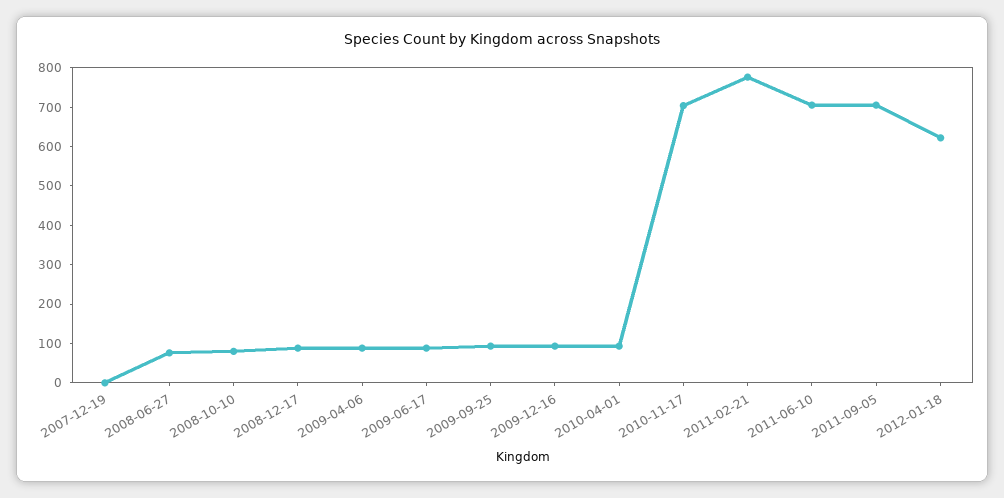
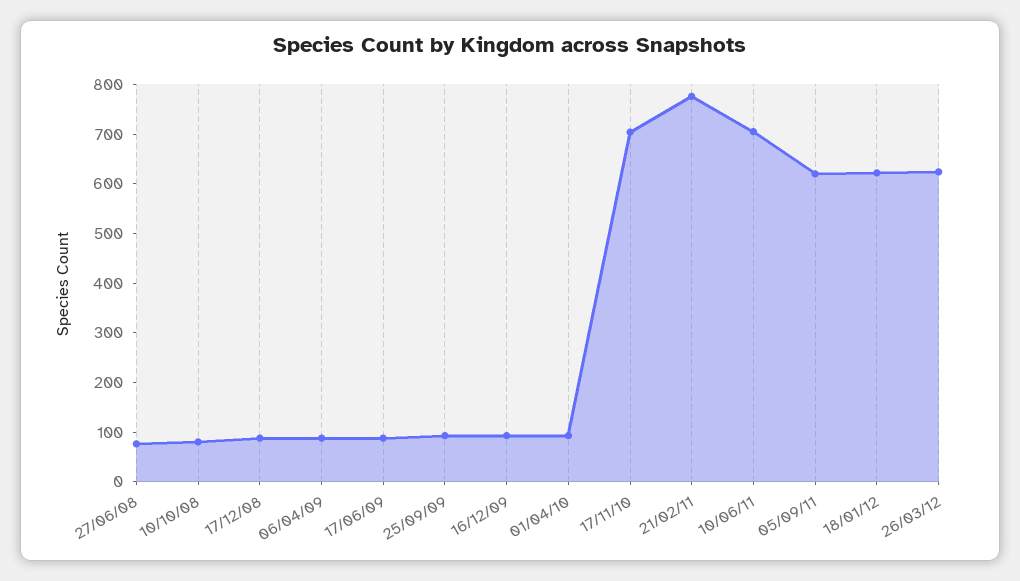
2007-12-19: 0 -> none
2011-09-05: 700 -> 620
26/03/12: none -> 620

